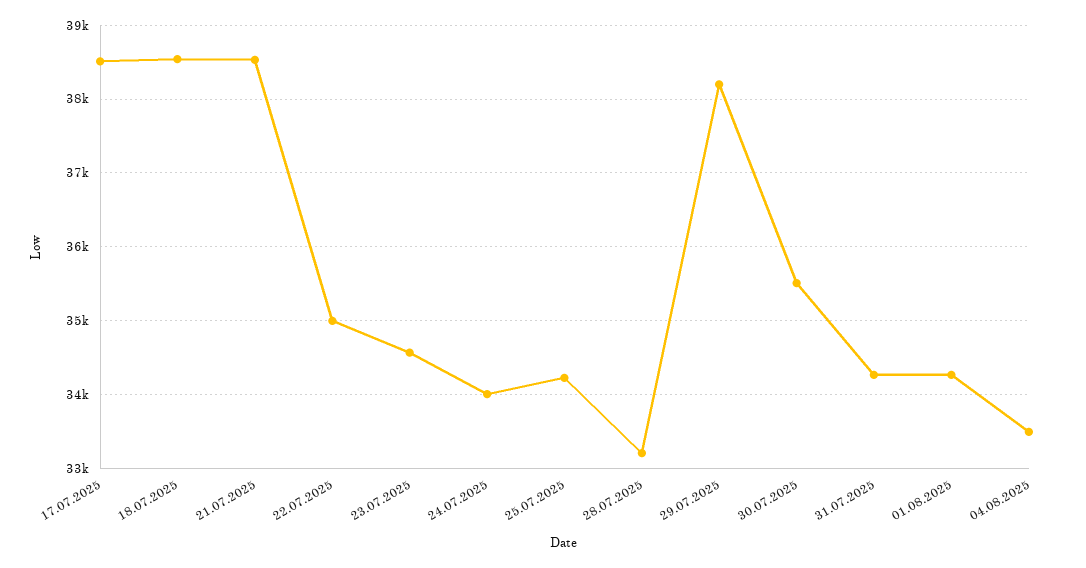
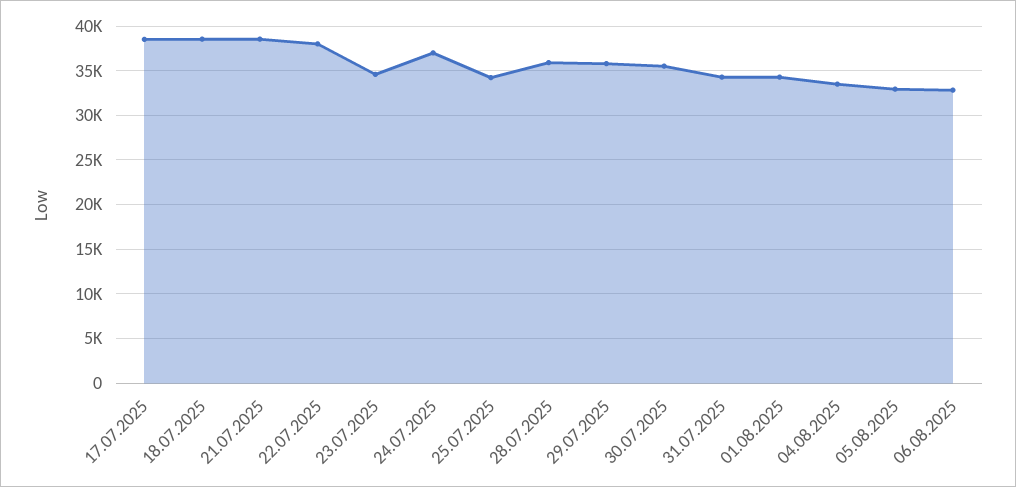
22.07.2025: 35000 -> 38000
24.07.2025: 34000 -> 37000
28.07.2025: 33200 -> 36000
29.07.2025: 38200 -> 36000
05.08.2025: none -> 33000
06.08.2025: none -> 33000

